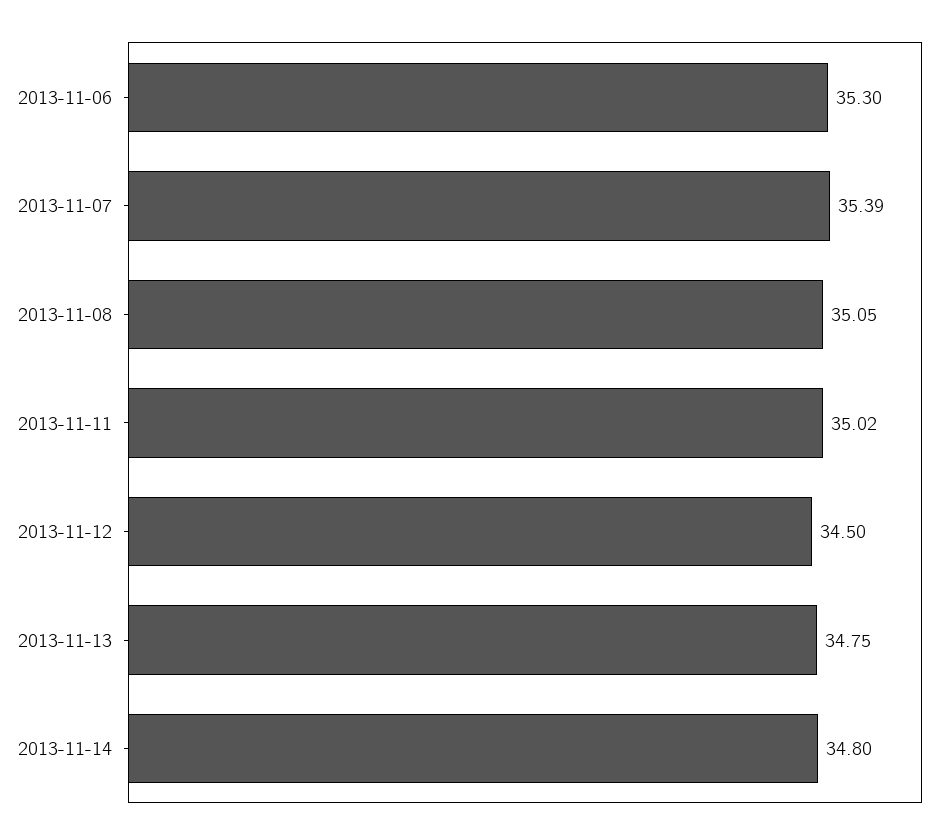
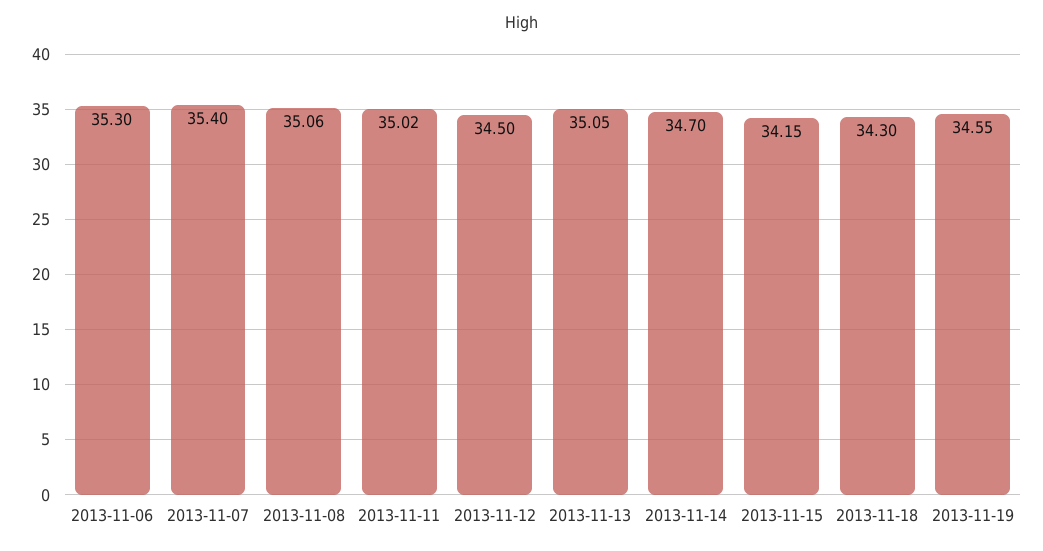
2013-11-07: 35.39 -> 35.4
2013-11-08: 35.05 -> 35.06
2013-11-13: 34.75 -> 35.05
2013-11-14: 34.8 -> 34.7
2013-11-15: none -> 34.15
2013-11-18: none -> 34.3
2013-11-19: none -> 34.55

